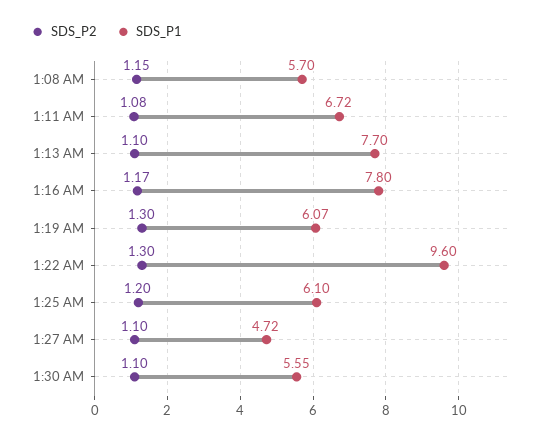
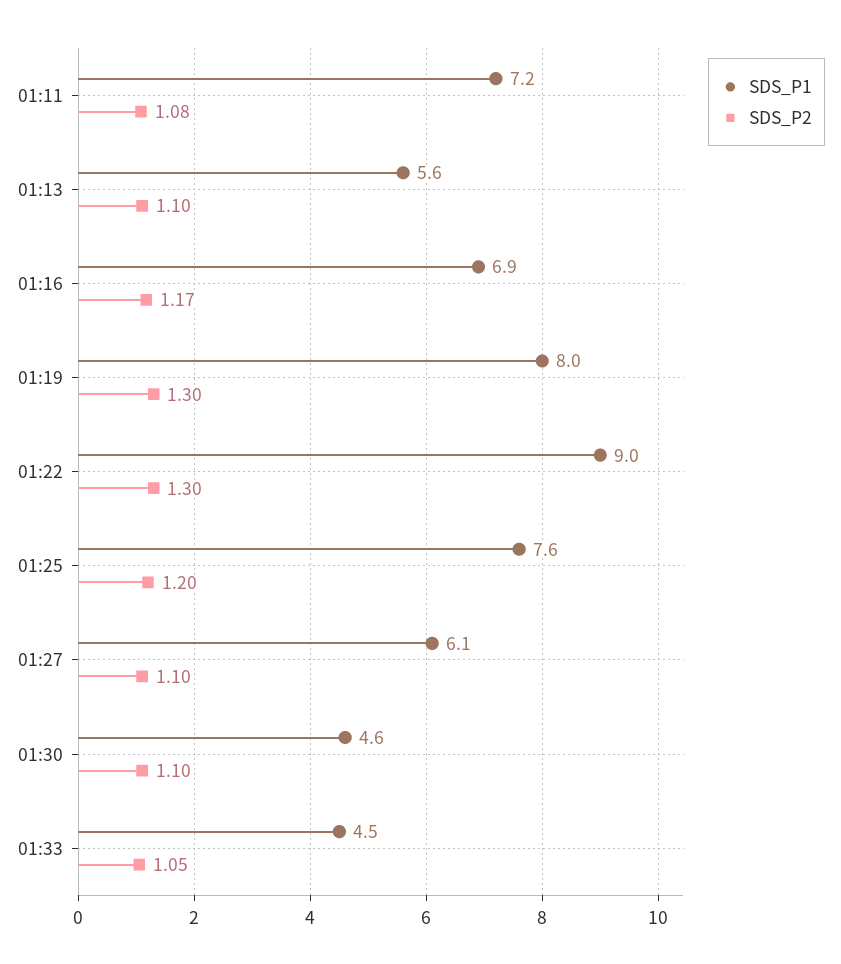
SDS_P2, 1:08 AM: 1.15 -> none
SDS_P1, 1:08 AM: 5.7 -> none
SDS_P1, 1:11 AM: 6.72 -> 7.2
SDS_P1, 1:13 AM: 7.7 -> 5.6
SDS_P1, 1:16 AM: 7.8 -> 6.9
SDS_P1, 1:19 AM: 6.07 -> 8
SDS_P1, 1:22 AM: 9.6 -> 9
SDS_P1, 1:25 AM: 6.1 -> 7.6
SDS_P1, 1:27 AM: 4.72 -> 6.1
SDS_P1, 1:30 AM: 5.55 -> 4.6
SDS_P1, 01:33: none -> 4.5
SDS_P2, 01:33: none -> 1.05

